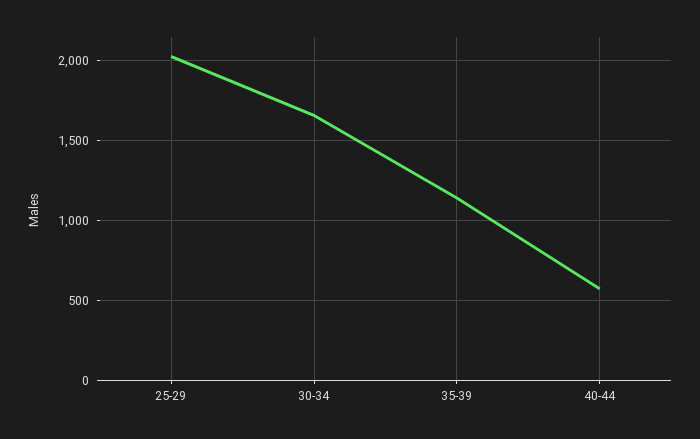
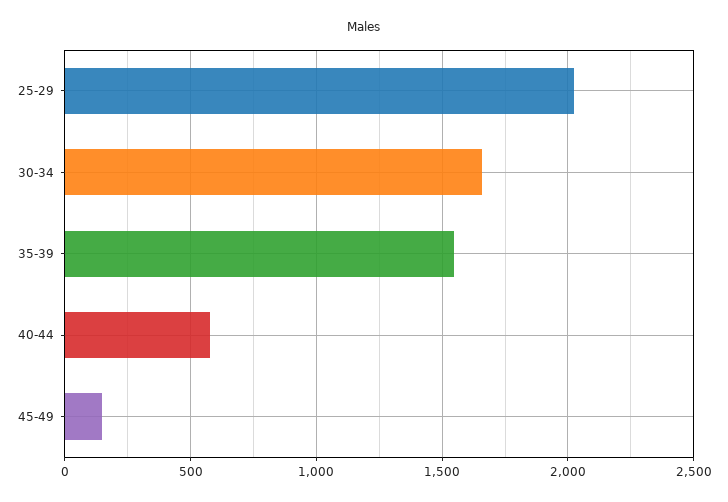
35-39: 1150 -> 1550
45-49: none -> 150

